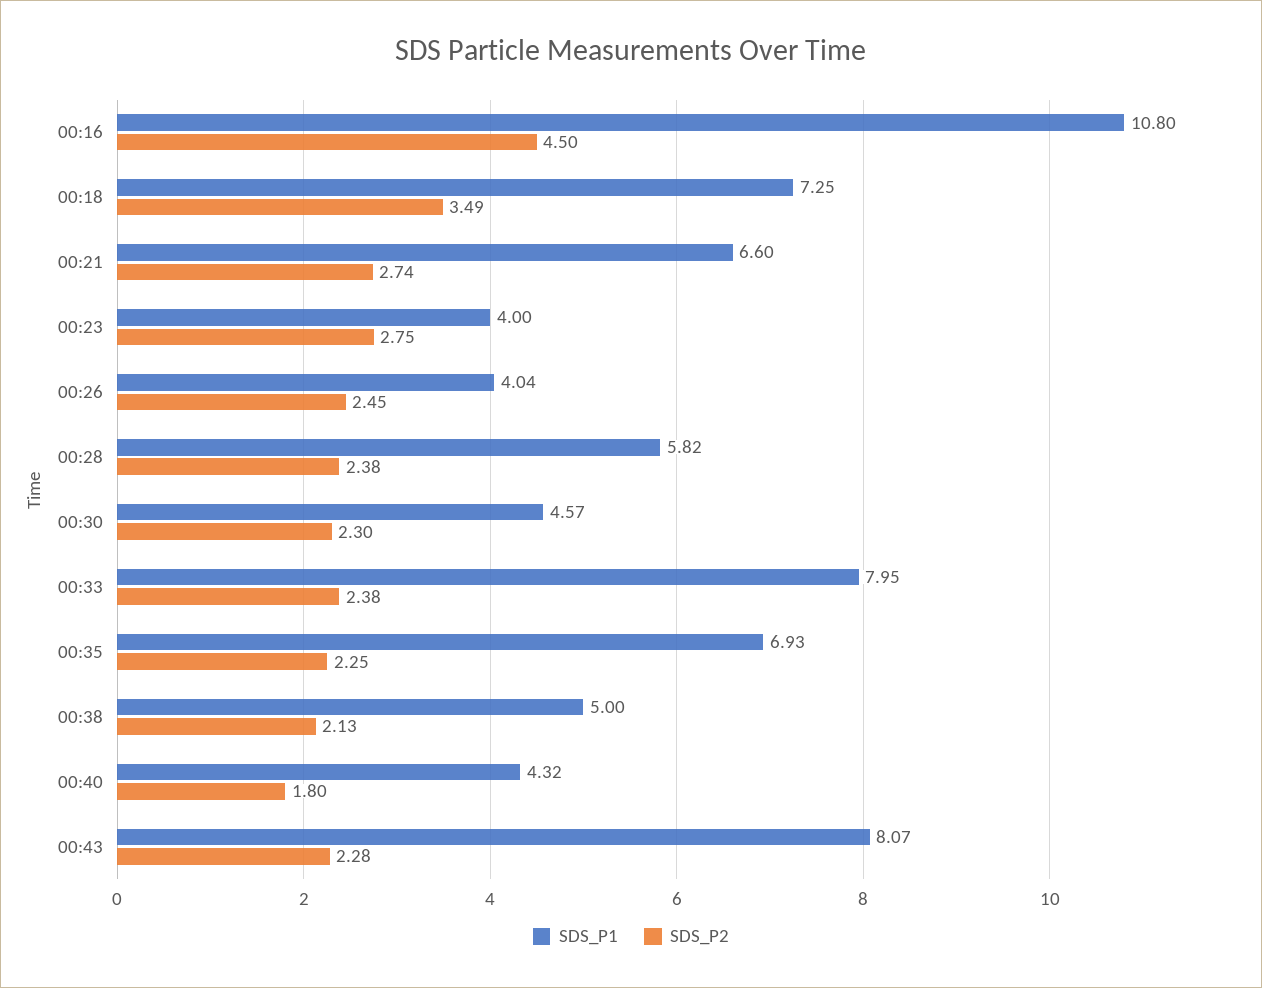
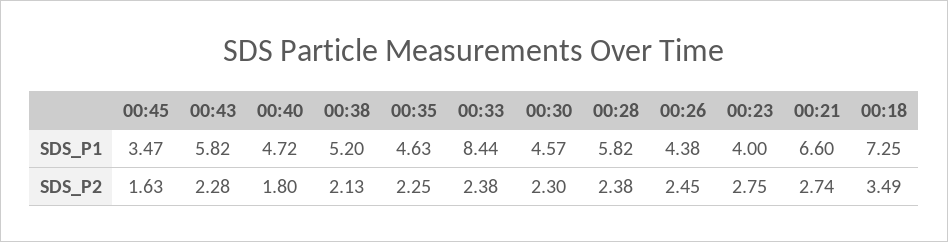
SDS_P1, 00:16: 10.8 -> none
SDS_P2, 00:16: 4.5 -> none
SDS_P1, 00:26: 4.04 -> 4.38
SDS_P1, 00:33: 7.95 -> 8.44
SDS_P1, 00:35: 6.93 -> 4.63
SDS_P1, 00:38: 5 -> 5.2
SDS_P1, 00:40: 4.32 -> 4.72
SDS_P1, 00:43: 8.07 -> 5.82
SDS_P1, 00:45: none -> 3.47
SDS_P2, 00:45: none -> 1.63

